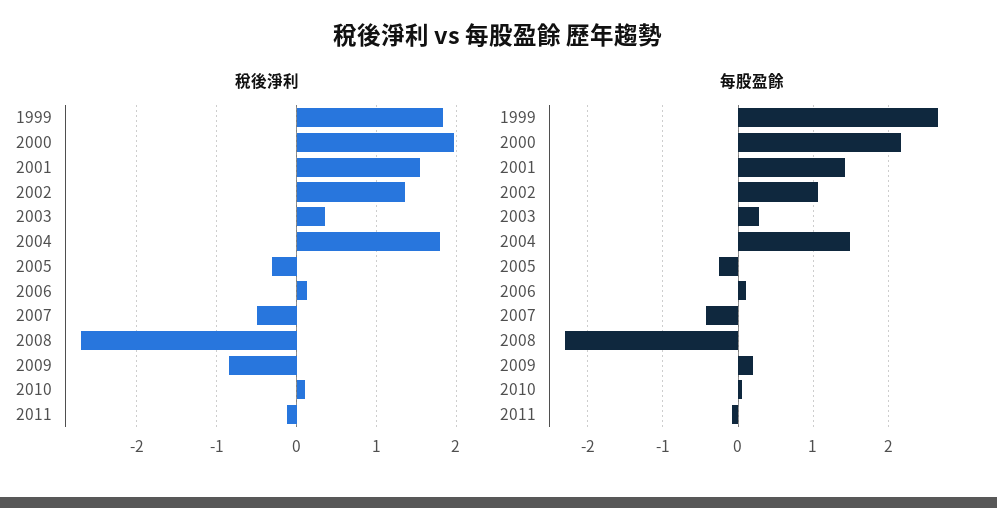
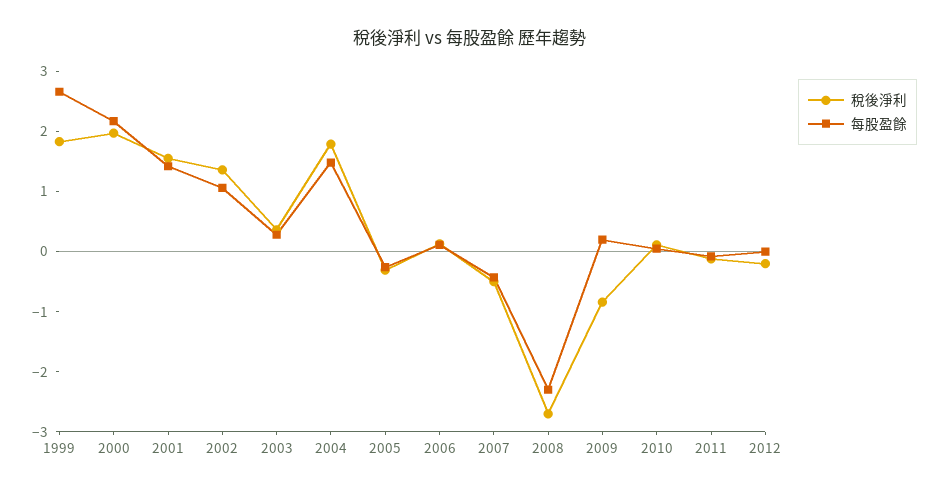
稅後淨利, 2012: none -> -0.2
每股盈餘, 2012: none -> 0

